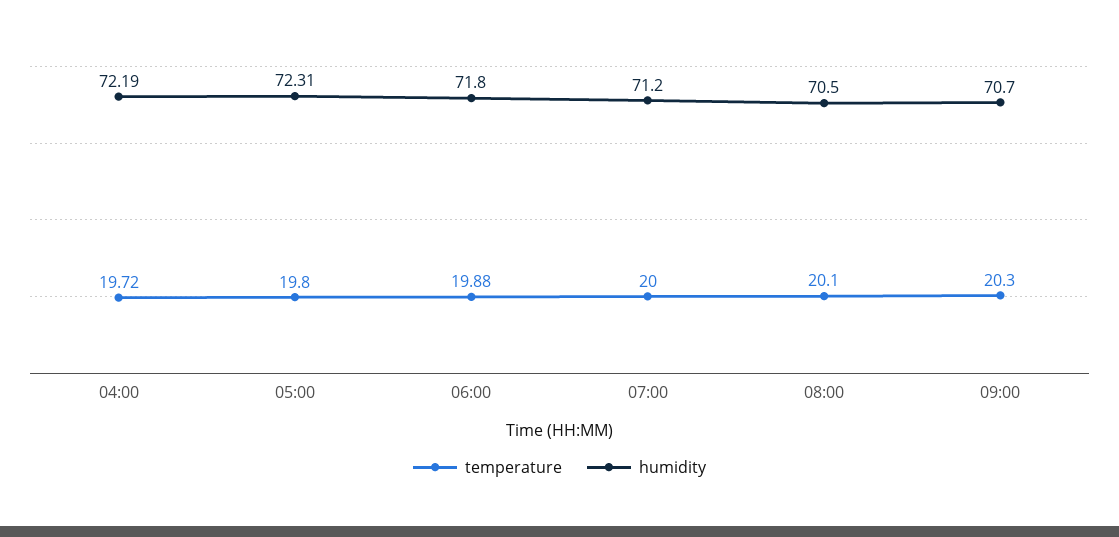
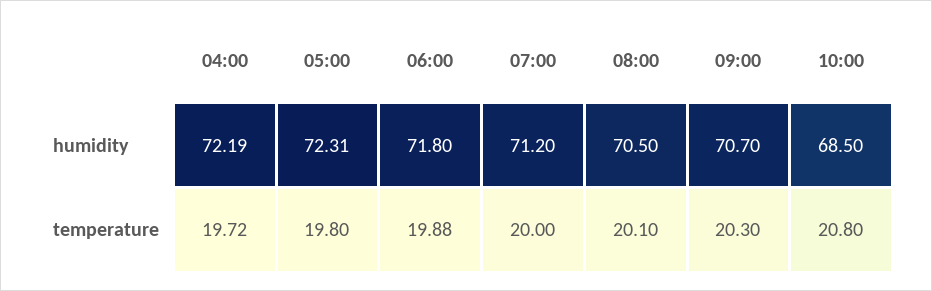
humidity, 10:00: none -> 68.5
temperature, 10:00: none -> 20.8

